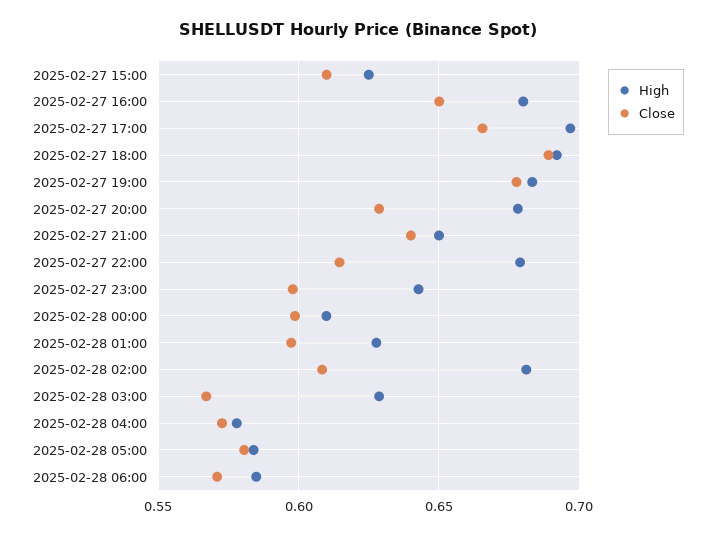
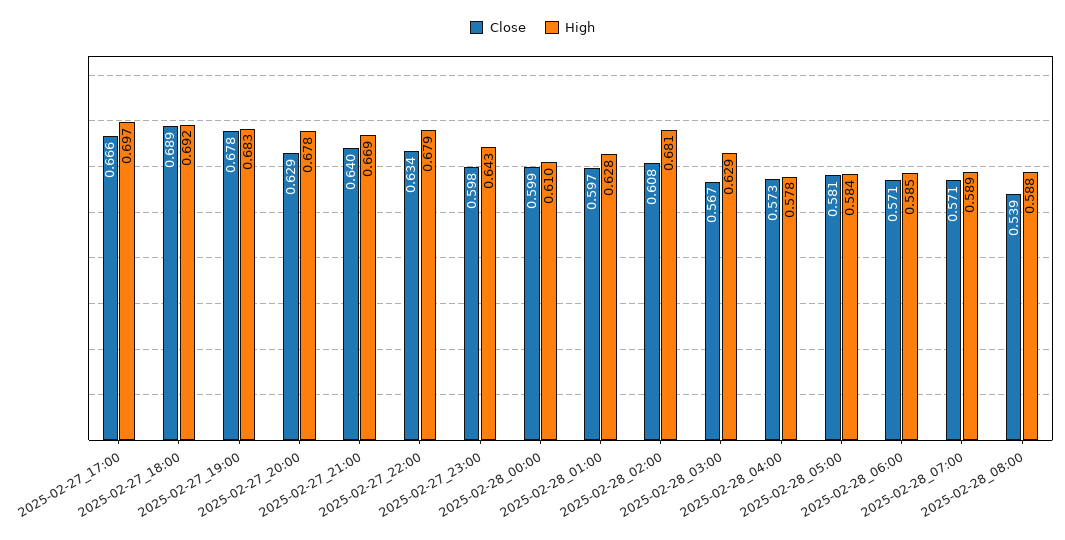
High, 2025-02-27 15:00: 0.625 -> none
Close, 2025-02-27 15:00: 0.61 -> none
High, 2025-02-27 16:00: 0.68 -> none
Close, 2025-02-27 16:00: 0.65 -> none
High, 2025-02-27 21:00: 0.65 -> 0.669
Close, 2025-02-27 22:00: 0.615 -> 0.634
Close, 2025-02-28_07:00: none -> 0.571
High, 2025-02-28_07:00: none -> 0.589
Close, 2025-02-28_08:00: none -> 0.539
High, 2025-02-28_08:00: none -> 0.588

